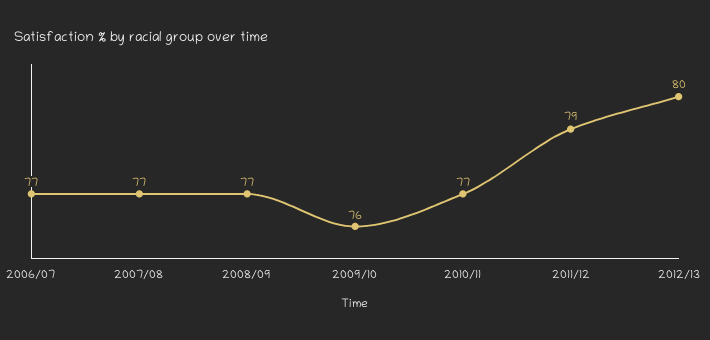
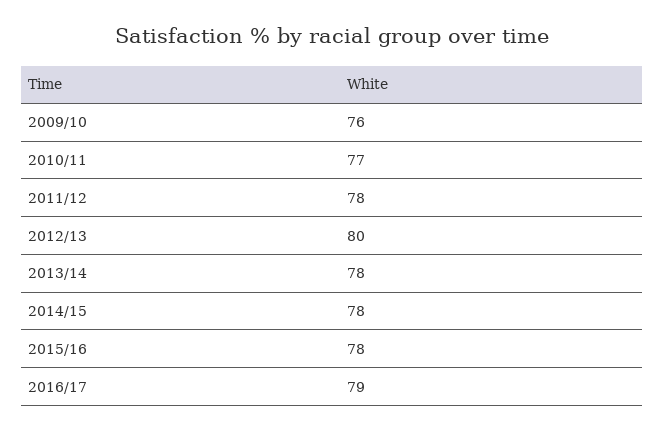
2006/07: 77 -> none
2007/08: 77 -> none
2008/09: 77 -> none
2011/12: 79 -> 78
2013/14: none -> 78
2014/15: none -> 78
2015/16: none -> 78
2016/17: none -> 79

